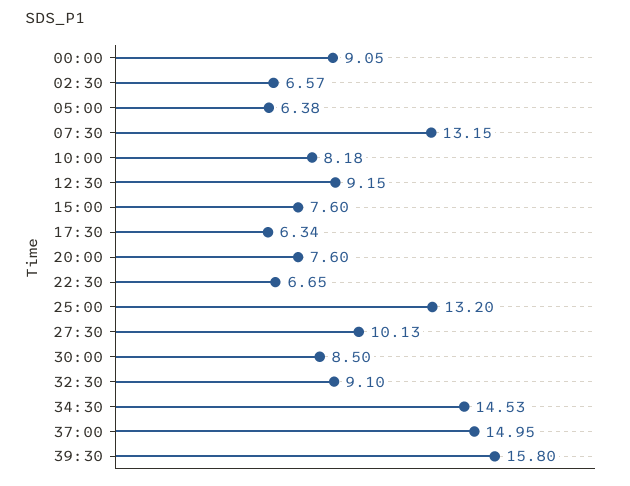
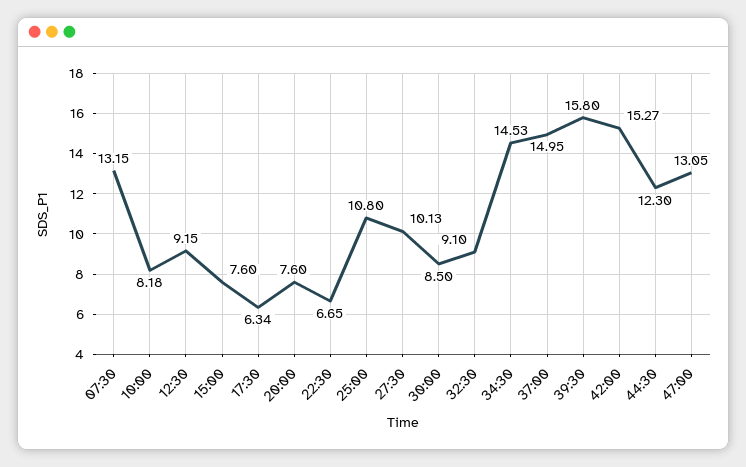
00:00: 9.05 -> none
02:30: 6.57 -> none
05:00: 6.38 -> none
25:00: 13.2 -> 10.8
42:00: none -> 15.27
44:30: none -> 12.3
47:00: none -> 13.05

